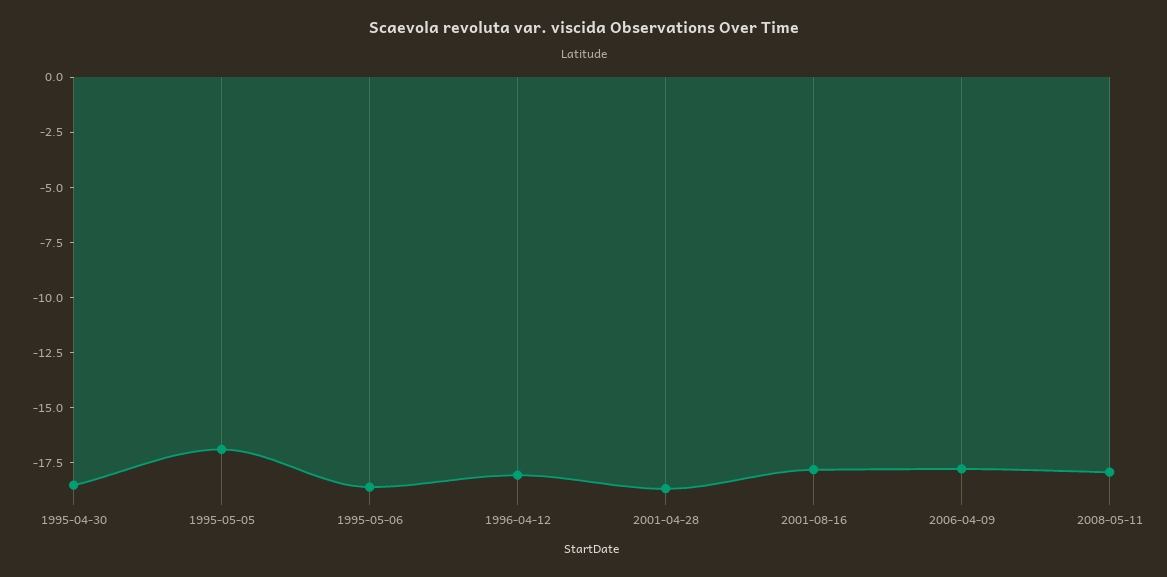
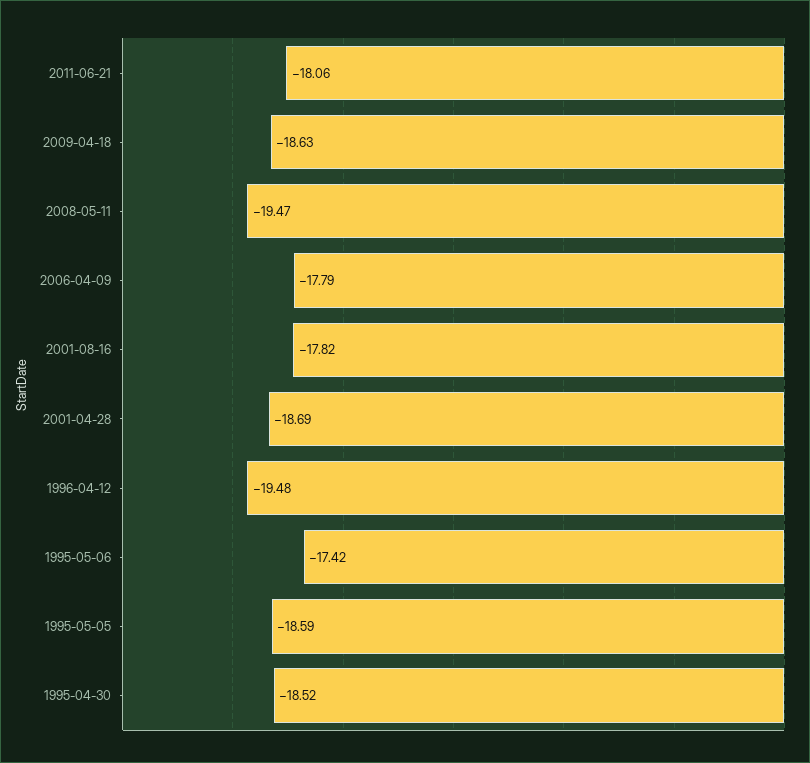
1995-05-05: -17 -> -18.59
1995-05-06: -18.5 -> -17.42
1996-04-12: -18 -> -19.48
2008-05-11: -18 -> -19.47
2011-06-21: none -> -18.06
2009-04-18: none -> -18.63

